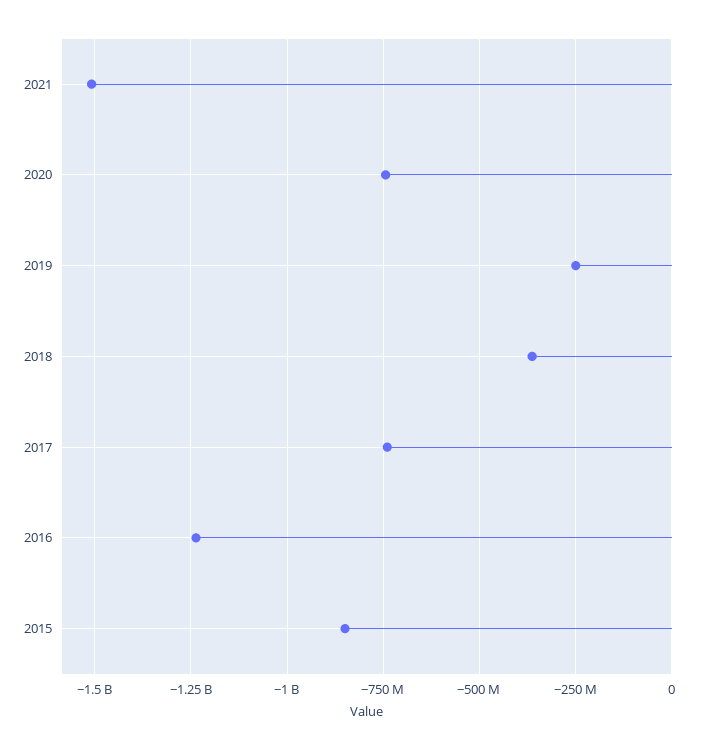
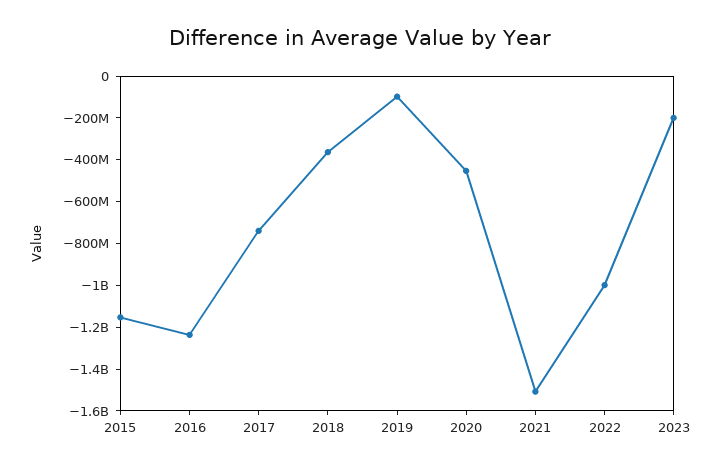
2020: -750000000 -> -450000000
2019: -250000000 -> -100000000
2015: -850000000 -> -1150000000
2022: none -> -1000000000
2023: none -> -200000000

